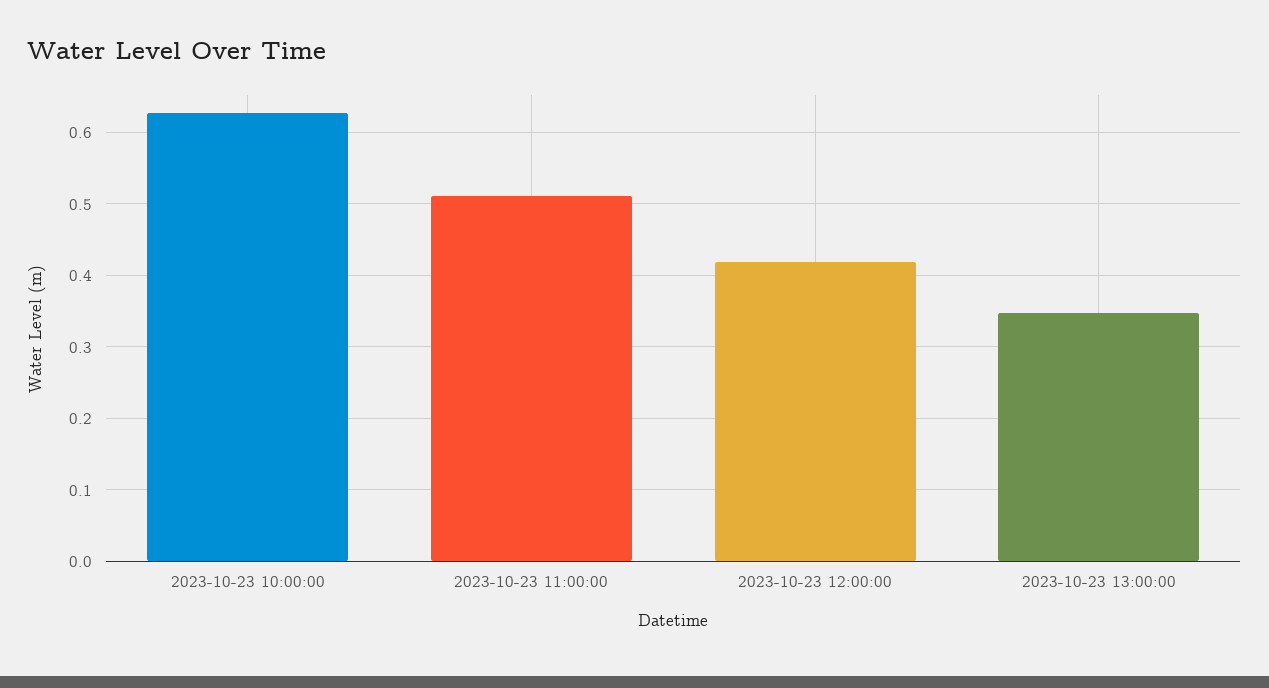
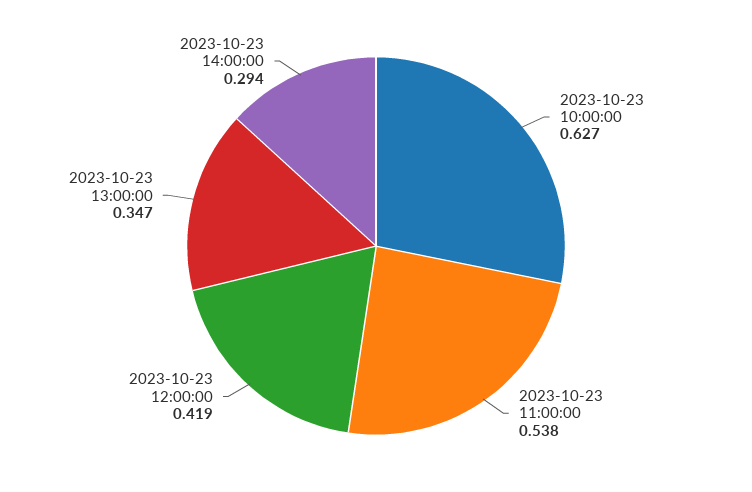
2023-10-23 11:00:00: 0.51 -> 0.538
2023-10-23 14:00:00: none -> 0.294

